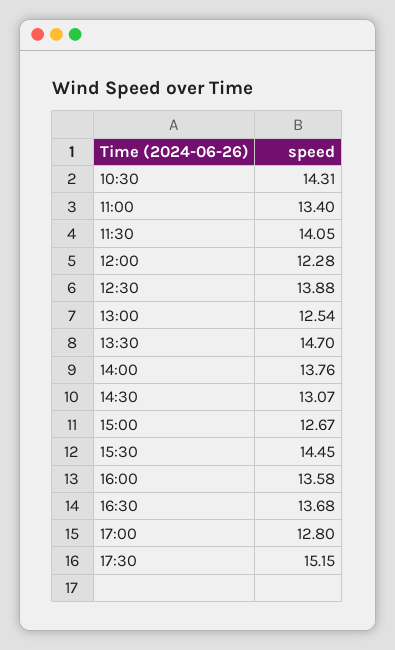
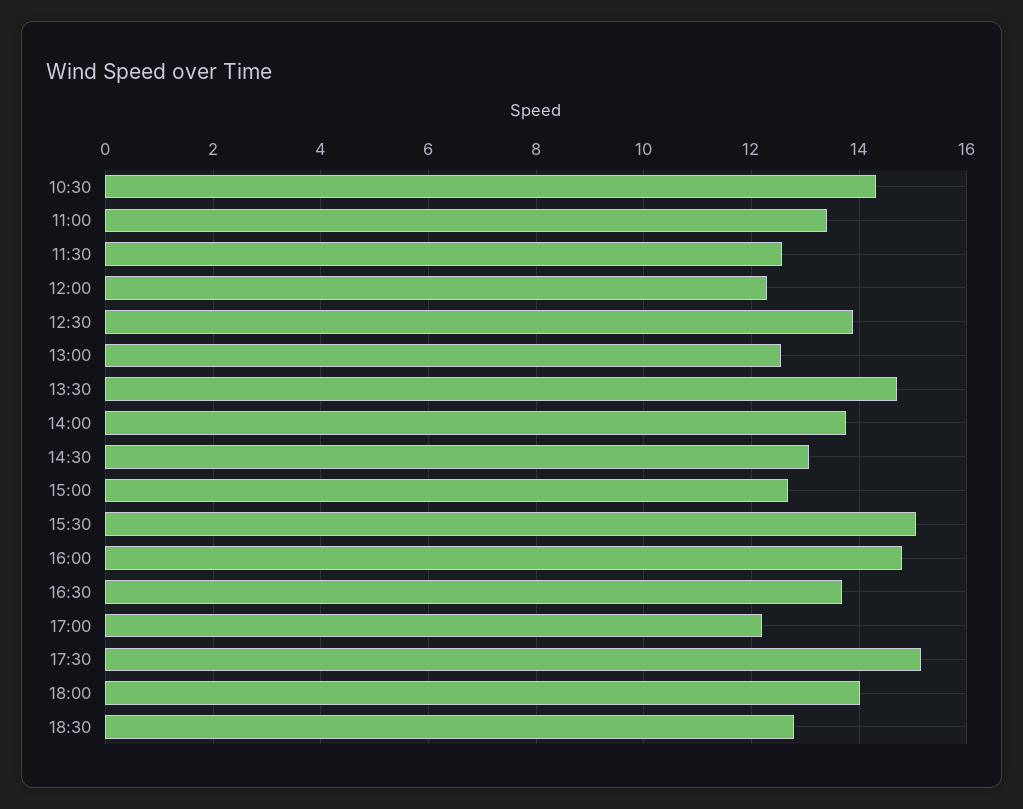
11:30: 14.05 -> 12.6
15:30: 14.45 -> 15
16:00: 13.58 -> 14.8
17:00: 12.8 -> 12.2
18:00: none -> 14
18:30: none -> 12.8

